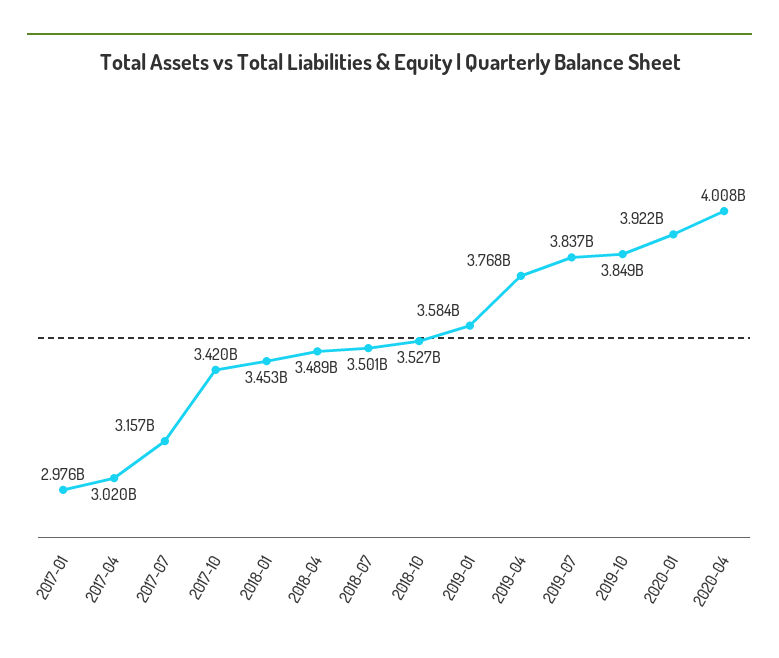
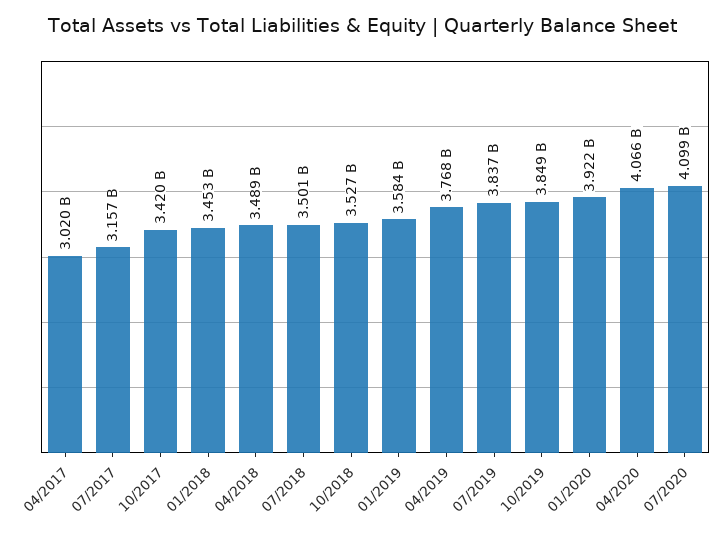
2017-01: 2976000000 -> none
2020-04: 4008000000 -> 4066000000
07/2020: none -> 4099000000

